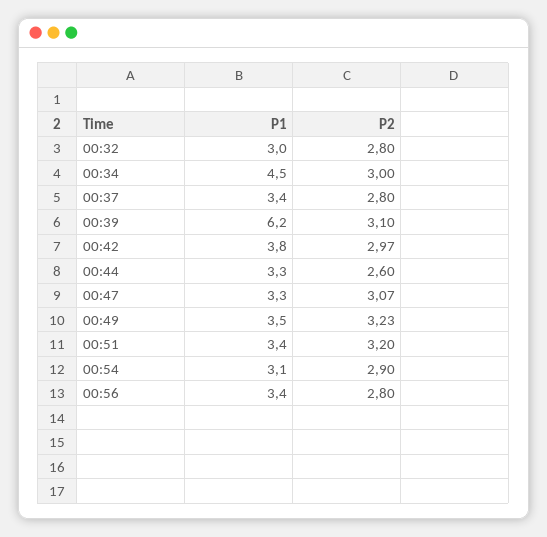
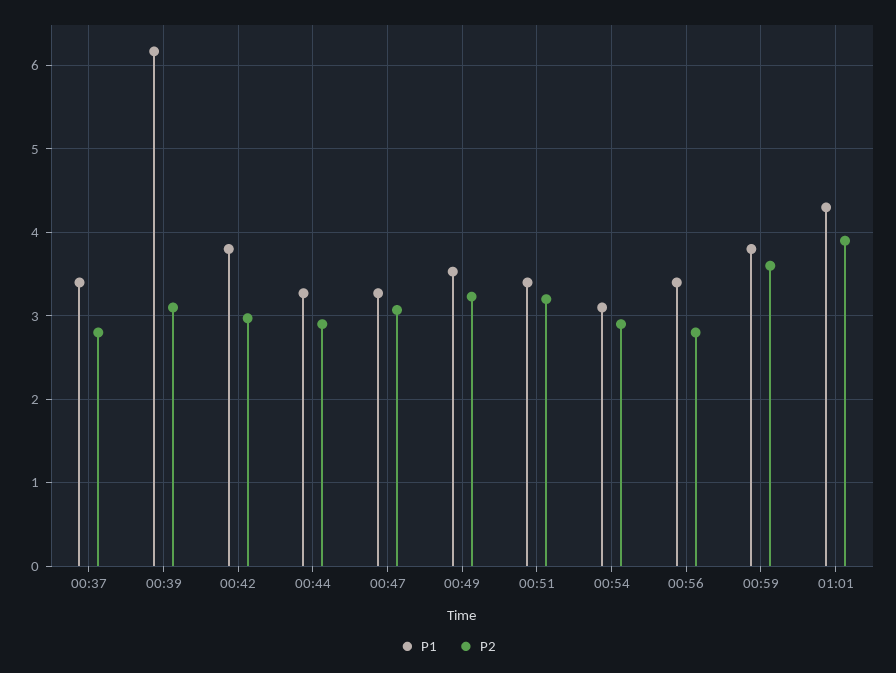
P1, 00:32: 3 -> none
P2, 00:32: 2.8 -> none
P1, 00:34: 4.5 -> none
P2, 00:34: 3 -> none
P2, 00:44: 2.6 -> 2.9
P1, 00:59: none -> 3.8
P2, 00:59: none -> 3.6
P1, 01:01: none -> 4.3
P2, 01:01: none -> 3.9

